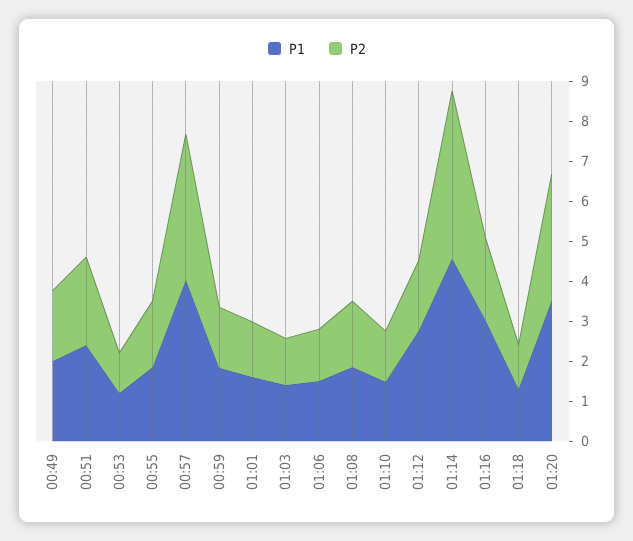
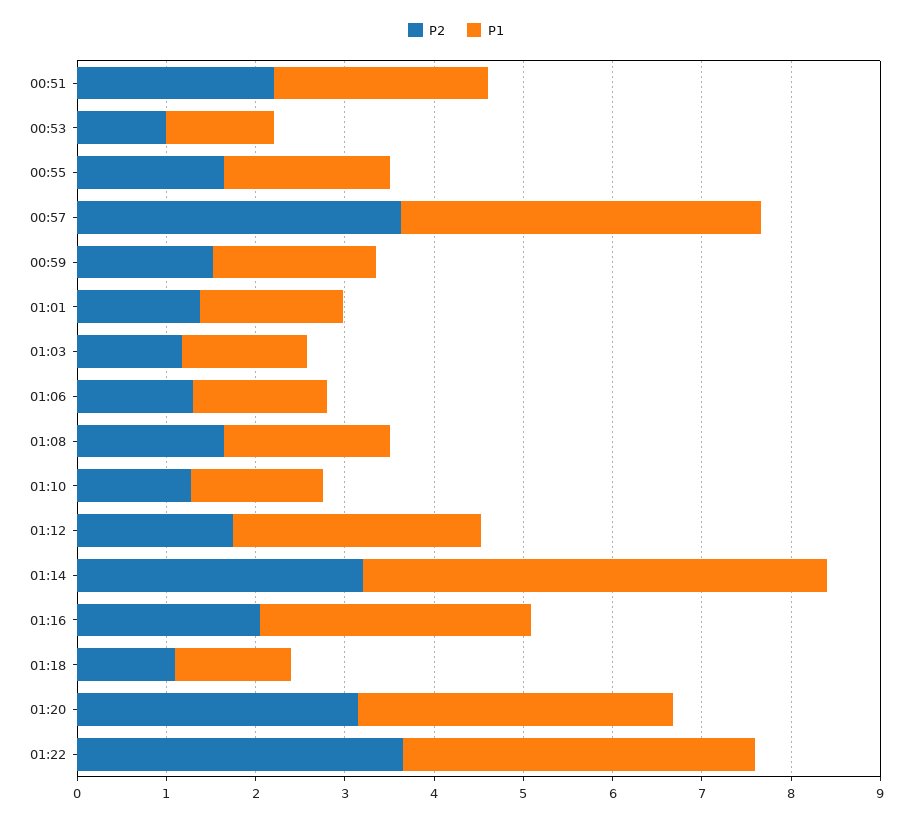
P1, 00:49: 2 -> none
P2, 00:49: 1.75 -> none
P1, 01:14: 4.5 -> 5.2
P2, 01:14: 4.25 -> 3.2
P2, 01:22: none -> 3.6
P1, 01:22: none -> 4

